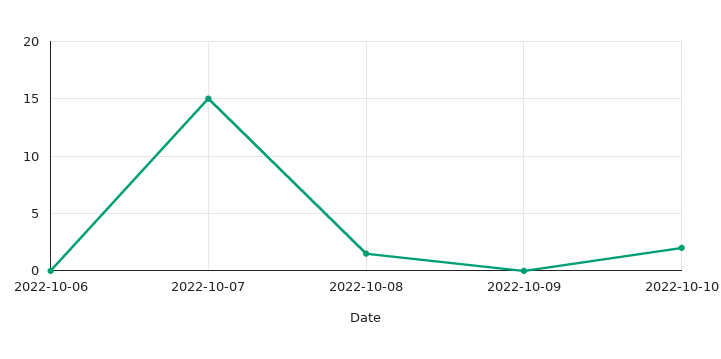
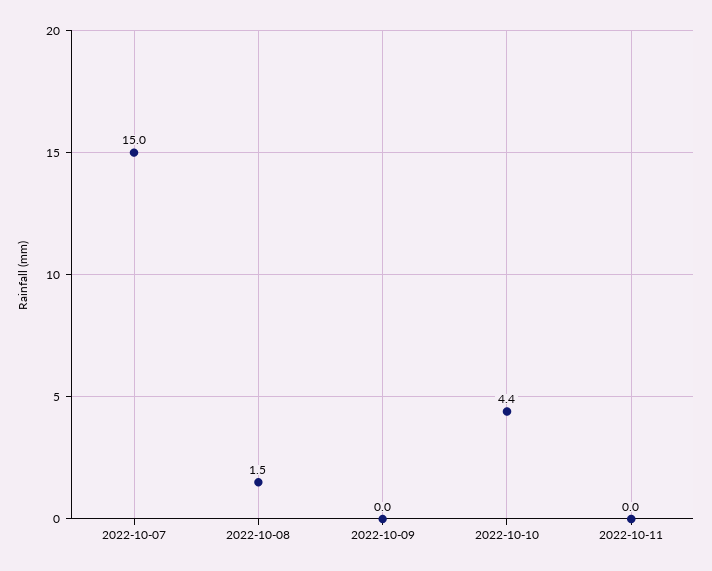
2022-10-06: 0 -> none
2022-10-10: 2 -> 4.4
2022-10-11: none -> 0

